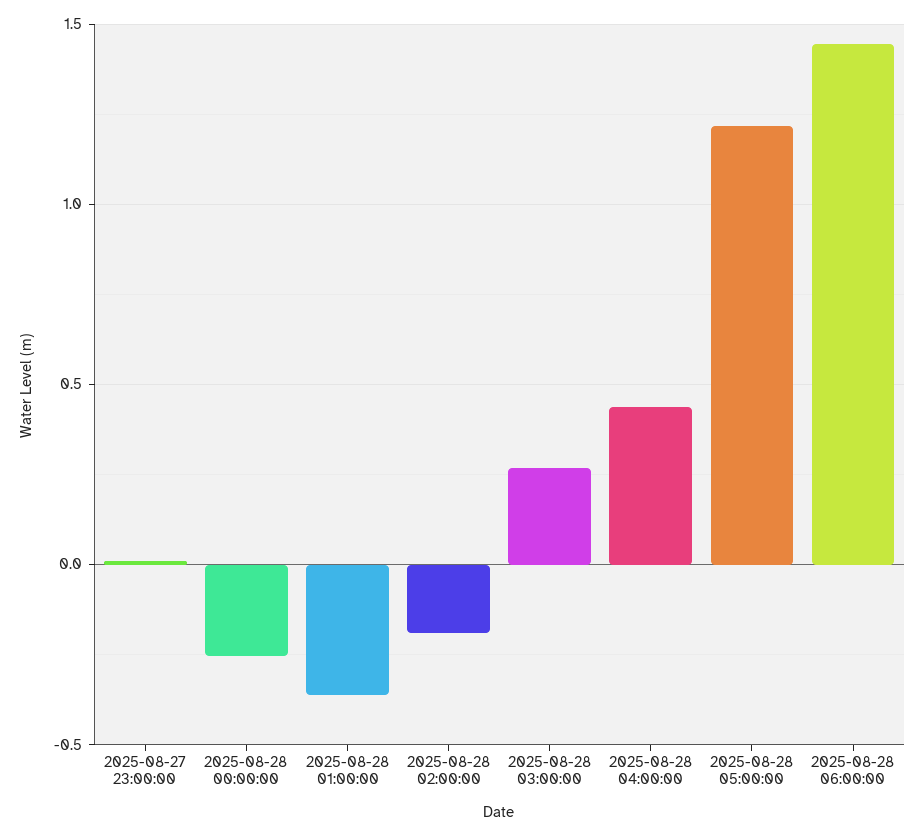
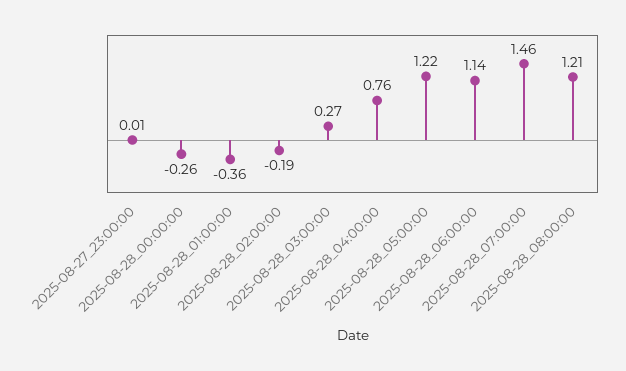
2025-08-28 04:00:00: 0.45 -> 0.76
2025-08-28 06:00:00: 1.45 -> 1.14
2025-08-28_07:00:00: none -> 1.46
2025-08-28_08:00:00: none -> 1.21

